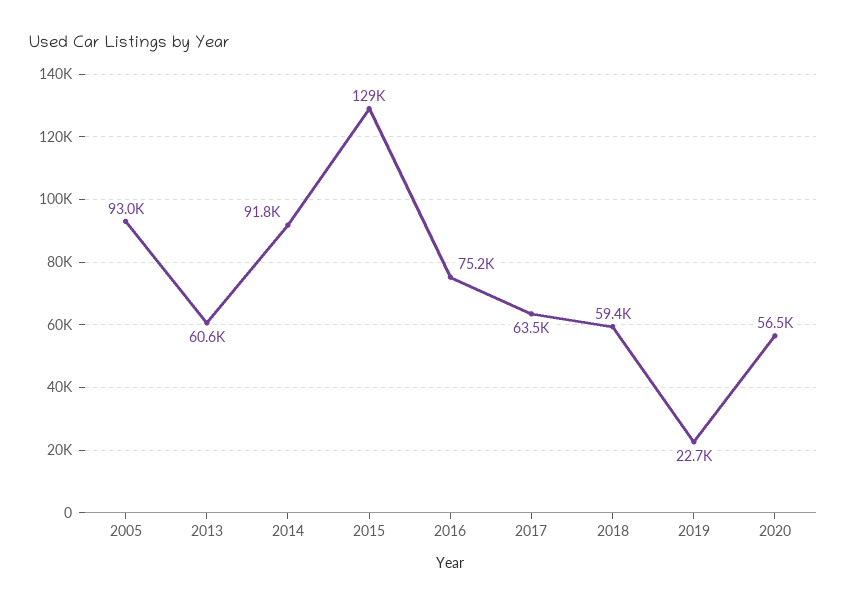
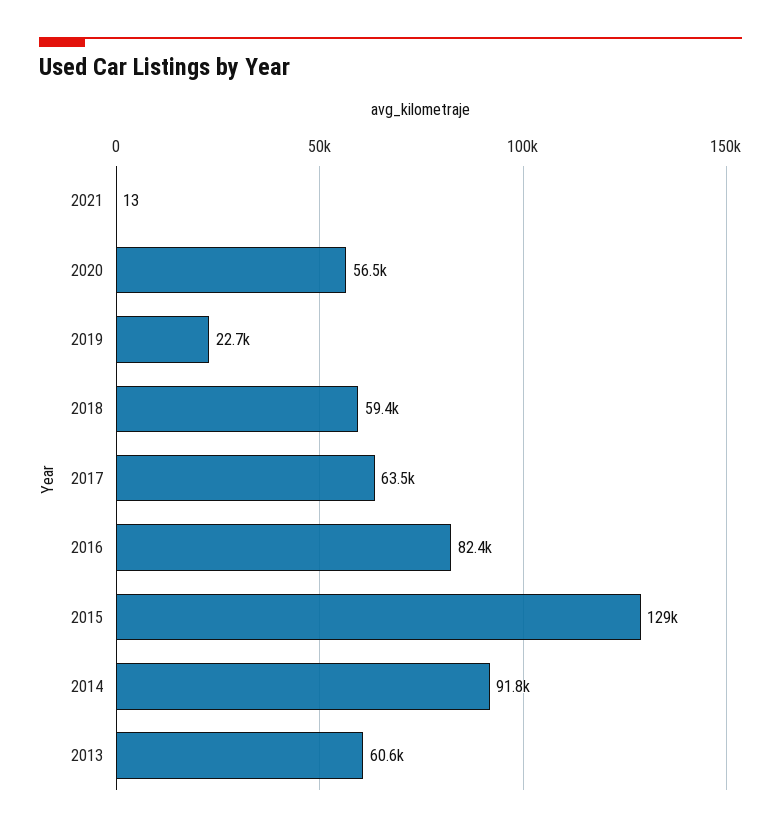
2005: 93000 -> none
2016: 75200 -> 82400
2021: none -> 13

